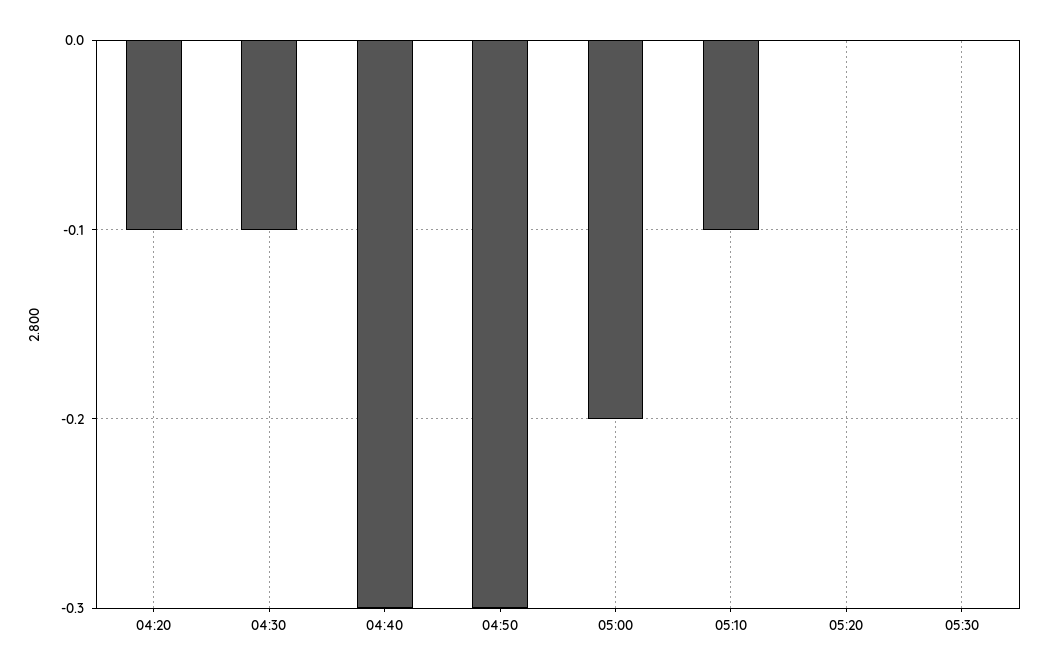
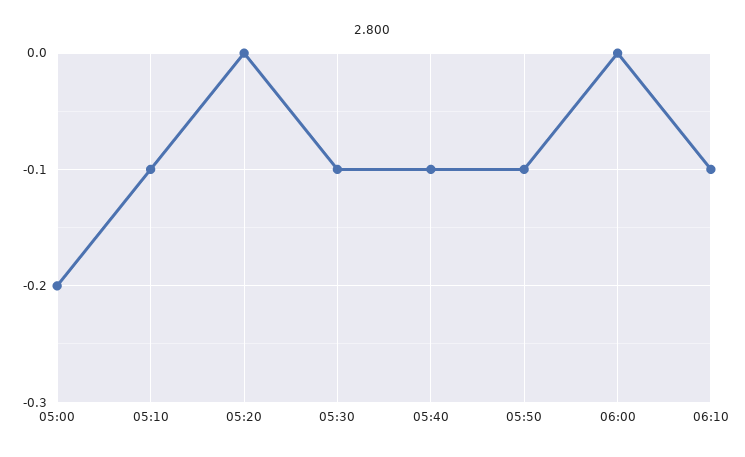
04:20: -0.1 -> none
04:30: -0.1 -> none
04:40: -0.3 -> none
04:50: -0.3 -> none
05:30: 0 -> -0.1
05:40: none -> -0.1
05:50: none -> -0.1
06:00: none -> 0
06:10: none -> -0.1

